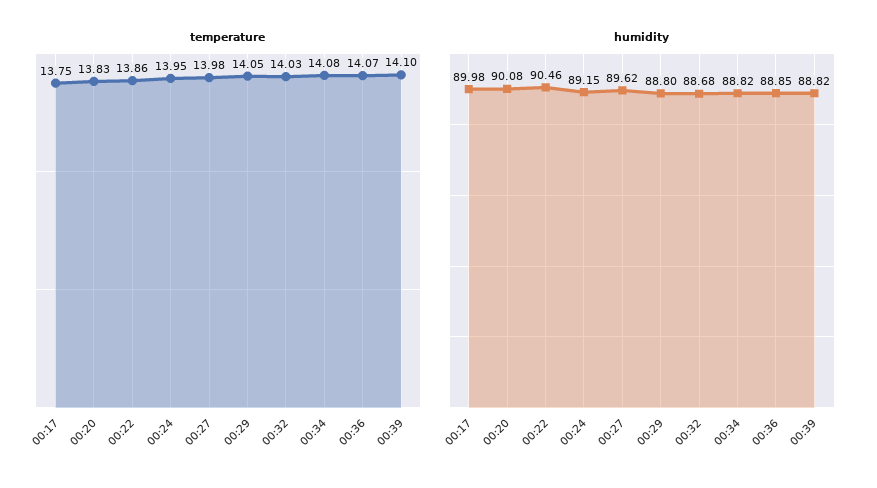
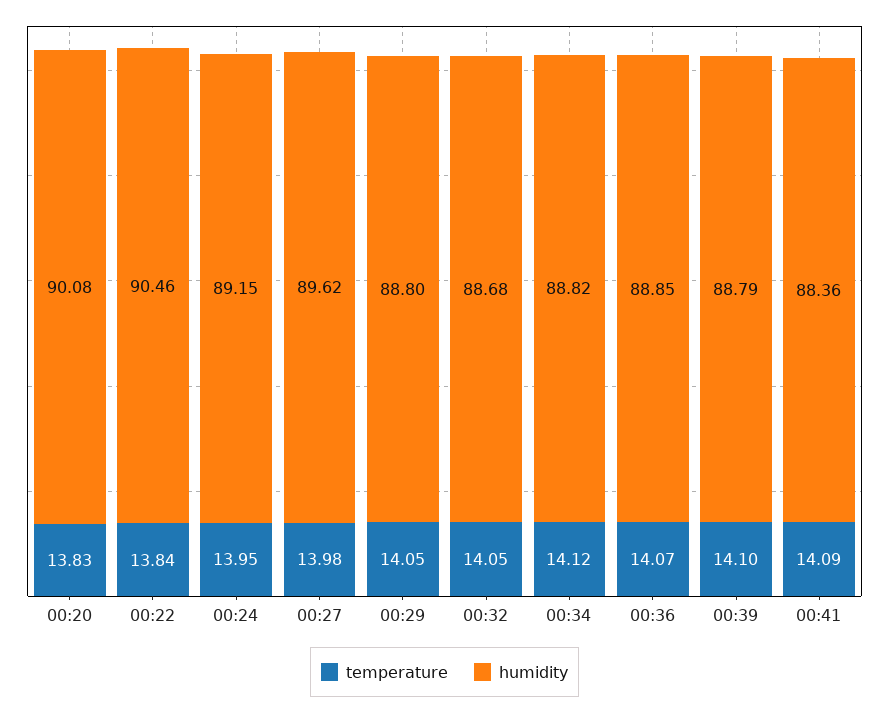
temperature, 00:17: 13.75 -> none
temperature, 00:22: 13.86 -> 13.84
temperature, 00:32: 14.03 -> 14.05
temperature, 00:34: 14.08 -> 14.12
humidity, 00:17: 89.98 -> none
humidity, 00:39: 88.82 -> 88.79
temperature, 00:41: none -> 14.09
humidity, 00:41: none -> 88.36

